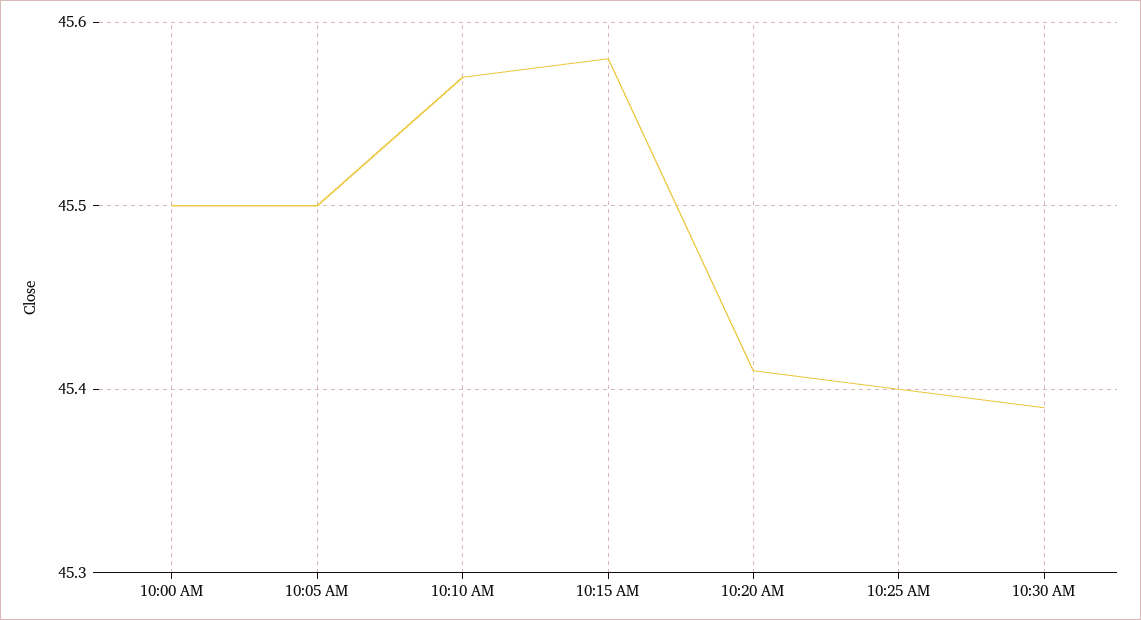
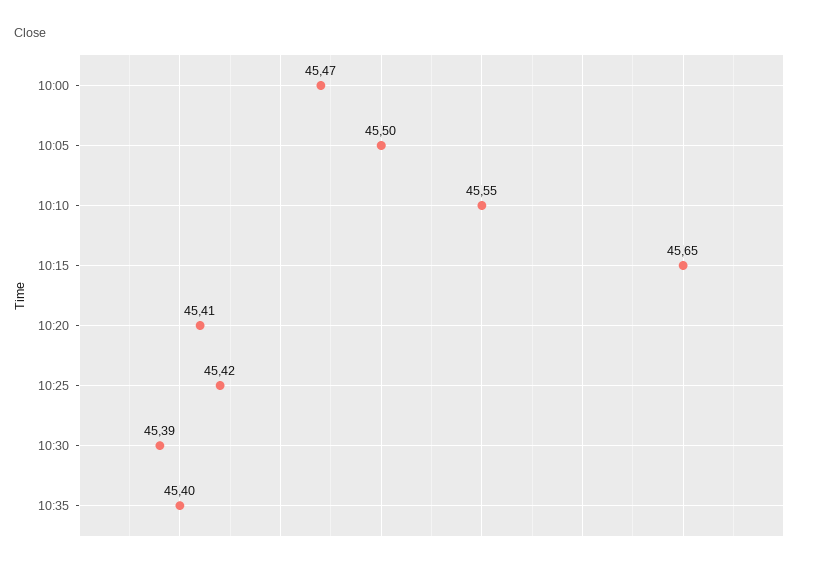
10:00 AM: 45.5 -> 45.47
10:10 AM: 45.57 -> 45.55
10:15 AM: 45.58 -> 45.65
10:25 AM: 45.4 -> 45.42
10:35: none -> 45.4

